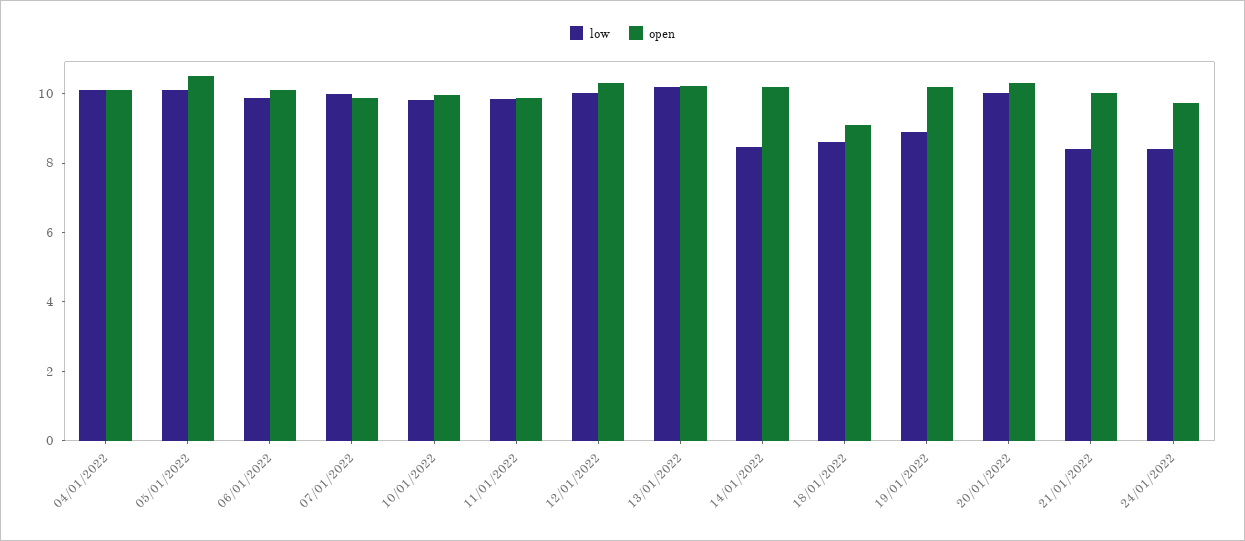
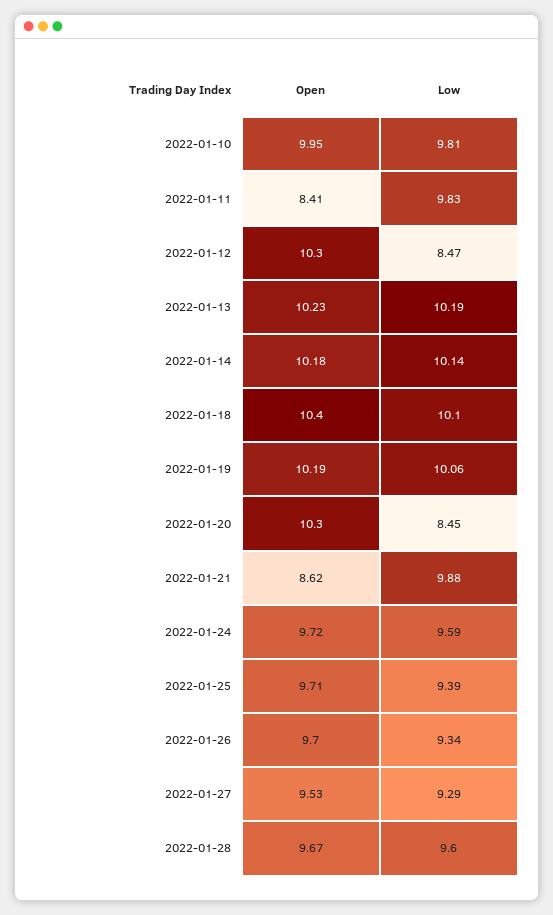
low, 04/01/2022: 10 -> none
open, 04/01/2022: 10 -> none
low, 05/01/2022: 10 -> none
open, 05/01/2022: 10.5 -> none
low, 06/01/2022: 10 -> none
open, 06/01/2022: 10 -> none
low, 07/01/2022: 10 -> none
open, 07/01/2022: 10 -> none
open, 11/01/2022: 10 -> 8.41
low, 12/01/2022: 10 -> 8.47
low, 14/01/2022: 8.5 -> 10.14
low, 18/01/2022: 8.5 -> 10.1
open, 18/01/2022: 9 -> 10.4
low, 19/01/2022: 9 -> 10.06
low, 20/01/2022: 10 -> 8.45
low, 21/01/2022: 8.5 -> 9.88
open, 21/01/2022: 10 -> 8.62
low, 24/01/2022: 8.5 -> 9.59
open, 2022-01-25: none -> 9.71
low, 2022-01-25: none -> 9.39
open, 2022-01-26: none -> 9.7
low, 2022-01-26: none -> 9.34
open, 2022-01-27: none -> 9.53
low, 2022-01-27: none -> 9.29
open, 2022-01-28: none -> 9.67
low, 2022-01-28: none -> 9.6

